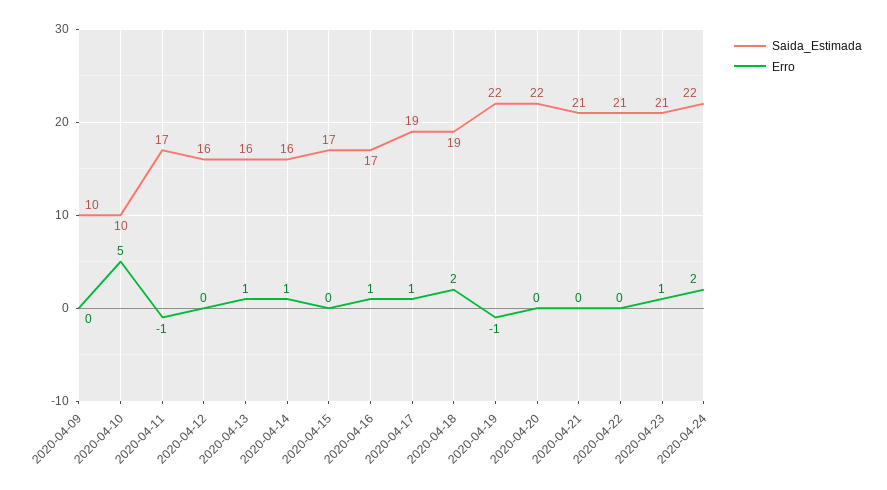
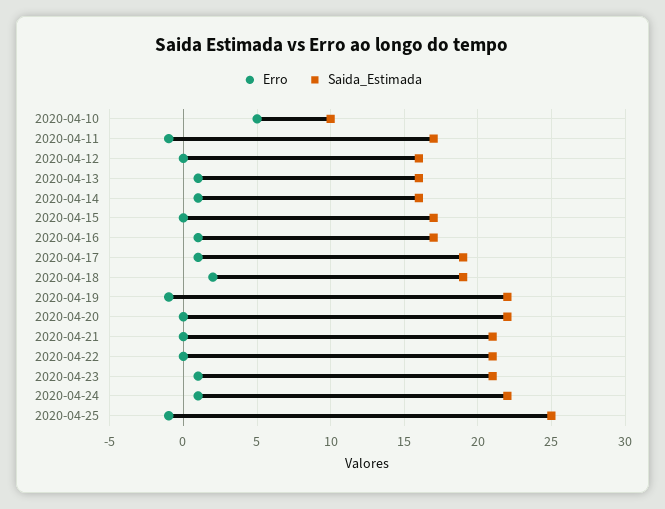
Saida_Estimada, 2020-04-09: 10 -> none
Erro, 2020-04-09: 0 -> none
Erro, 2020-04-24: 2 -> 1
Erro, 2020-04-25: none -> -1
Saida_Estimada, 2020-04-25: none -> 25

